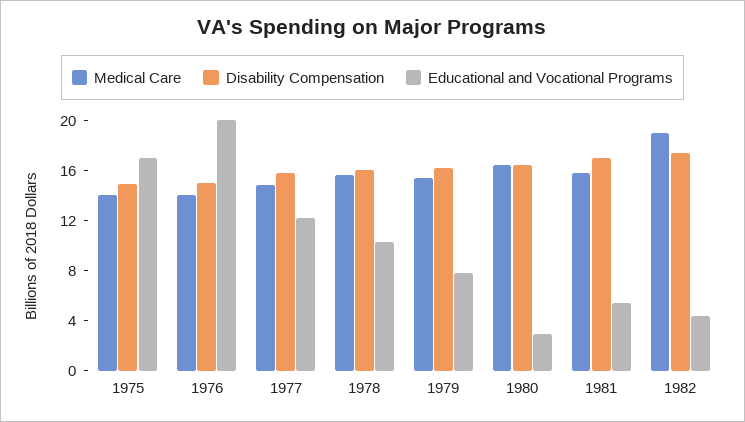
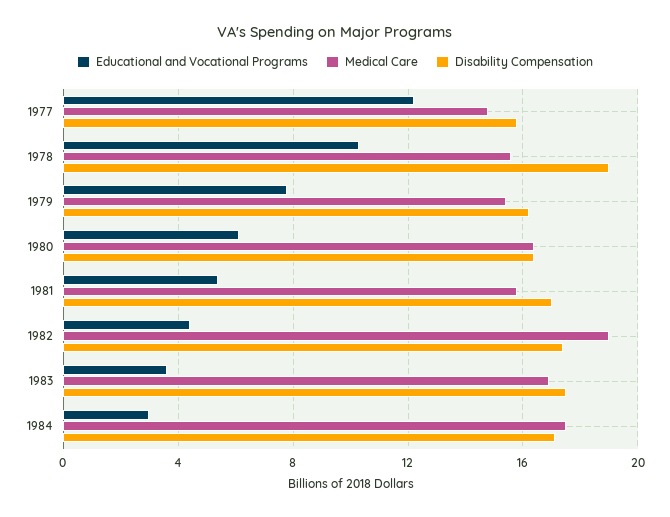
Medical Care, 1975: 14 -> none
Disability Compensation, 1975: 15 -> none
Educational and Vocational Programs, 1975: 17 -> none
Medical Care, 1976: 14 -> none
Disability Compensation, 1976: 15 -> none
Educational and Vocational Programs, 1976: 20 -> none
Disability Compensation, 1978: 16 -> 19
Educational and Vocational Programs, 1980: 3 -> 6
Educational and Vocational Programs, 1983: none -> 3.5
Medical Care, 1983: none -> 17
Disability Compensation, 1983: none -> 17.5
Educational and Vocational Programs, 1984: none -> 3
Medical Care, 1984: none -> 17.5
Disability Compensation, 1984: none -> 17

